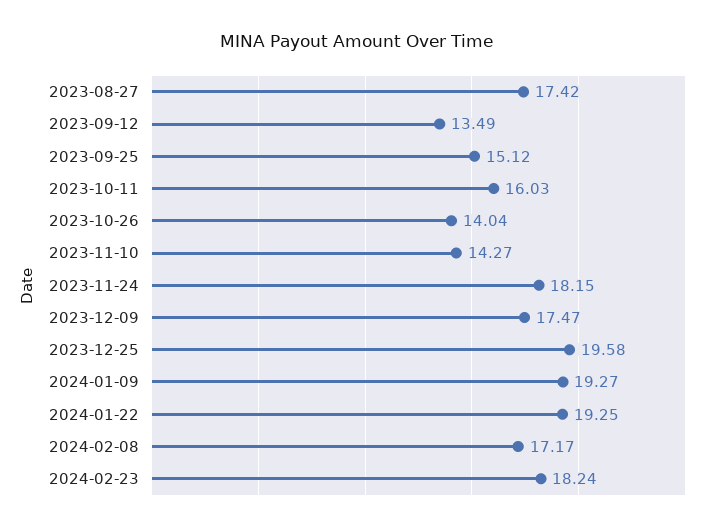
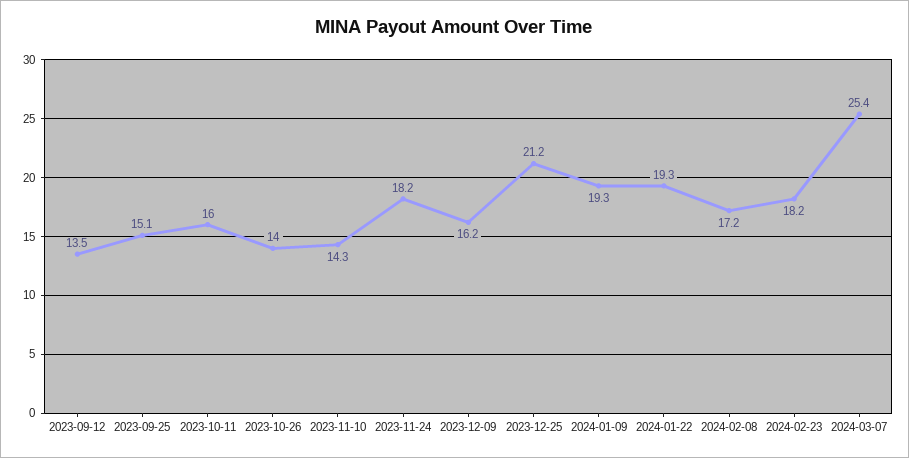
2023-08-27: 17.42 -> none
2023-12-09: 17.47 -> 16.2
2023-12-25: 19.58 -> 21.2
2024-03-07: none -> 25.4

